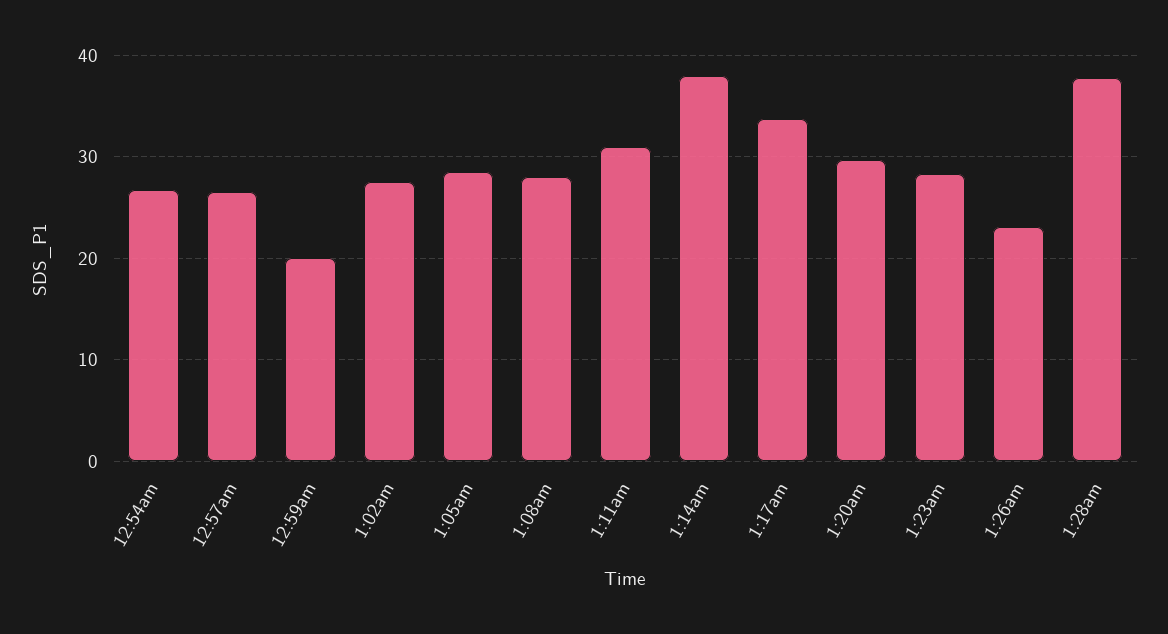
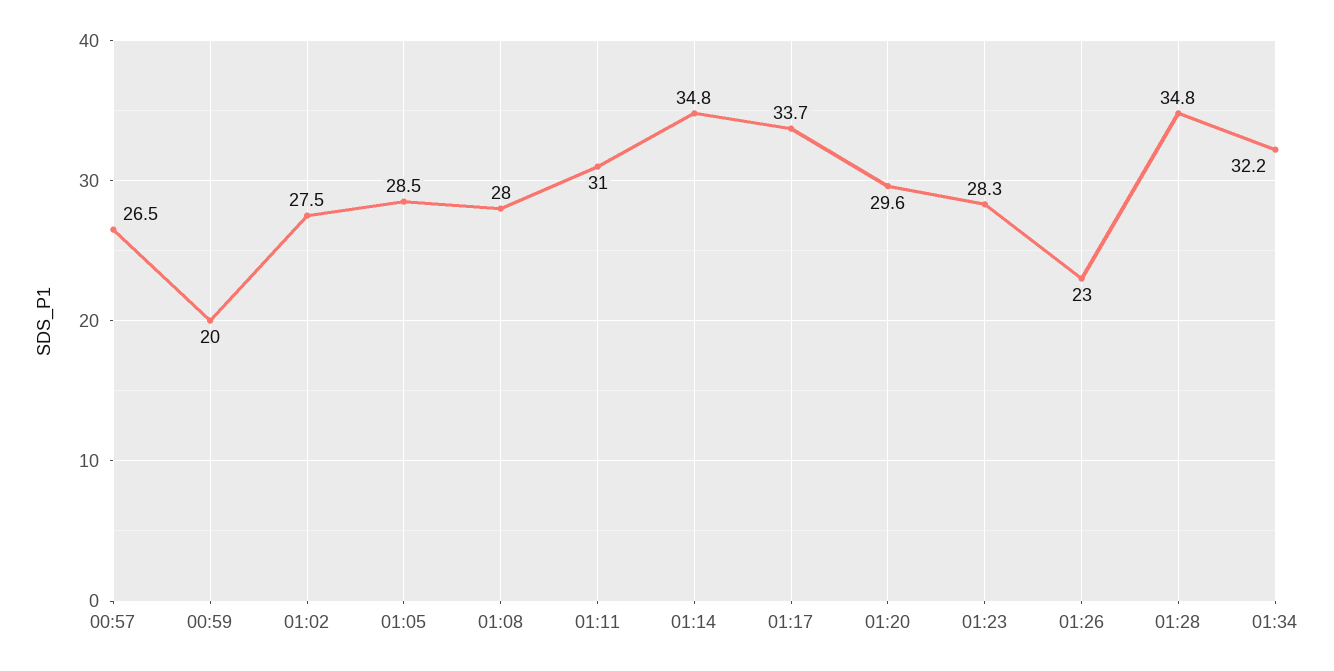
12:54am: 27 -> none
1:14am: 38 -> 34.8
1:28am: 38 -> 34.8
01:34: none -> 32.2

